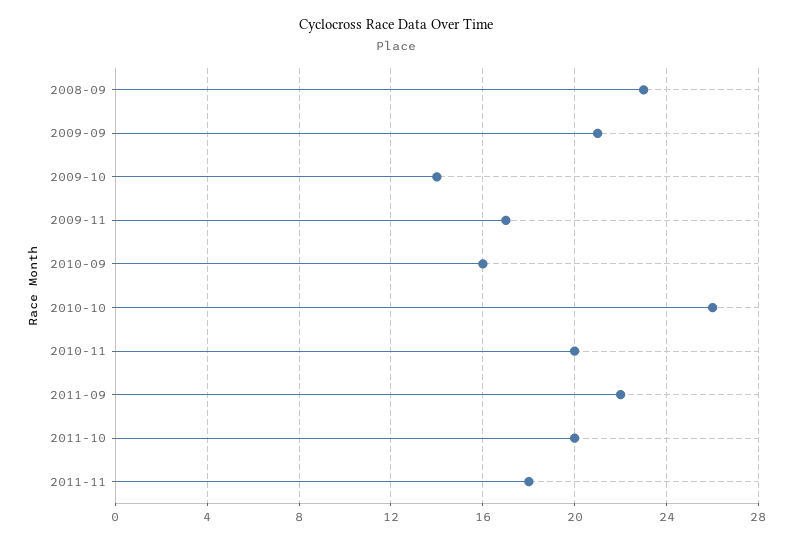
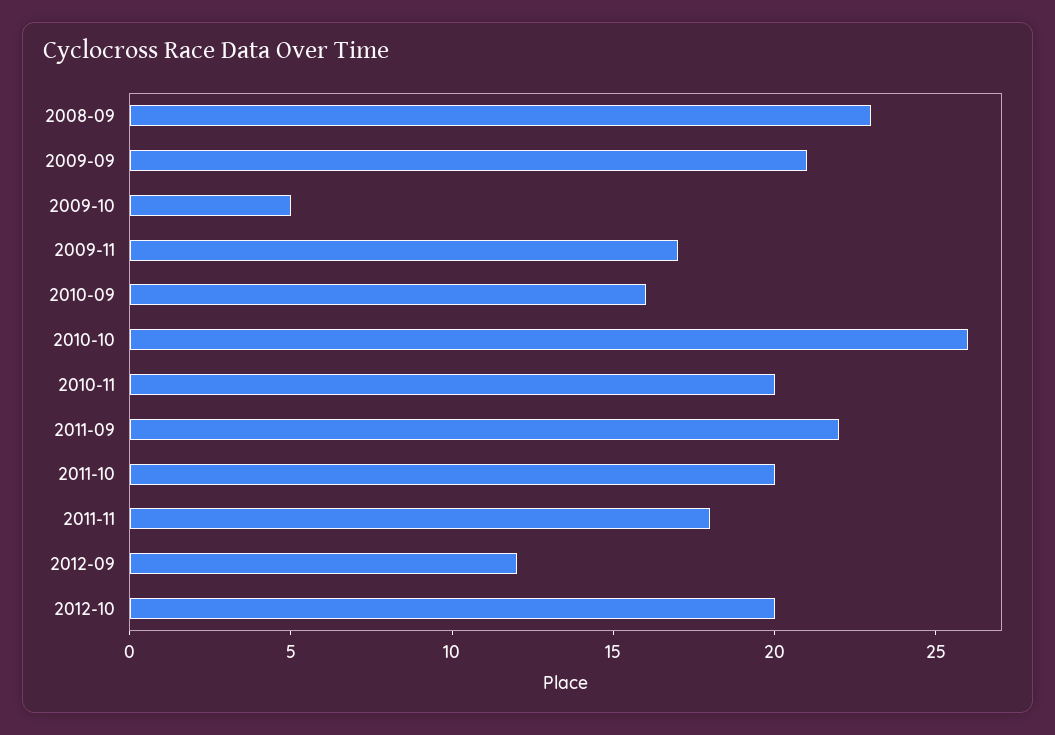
2009-10: 14 -> 5
2012-09: none -> 12
2012-10: none -> 20

